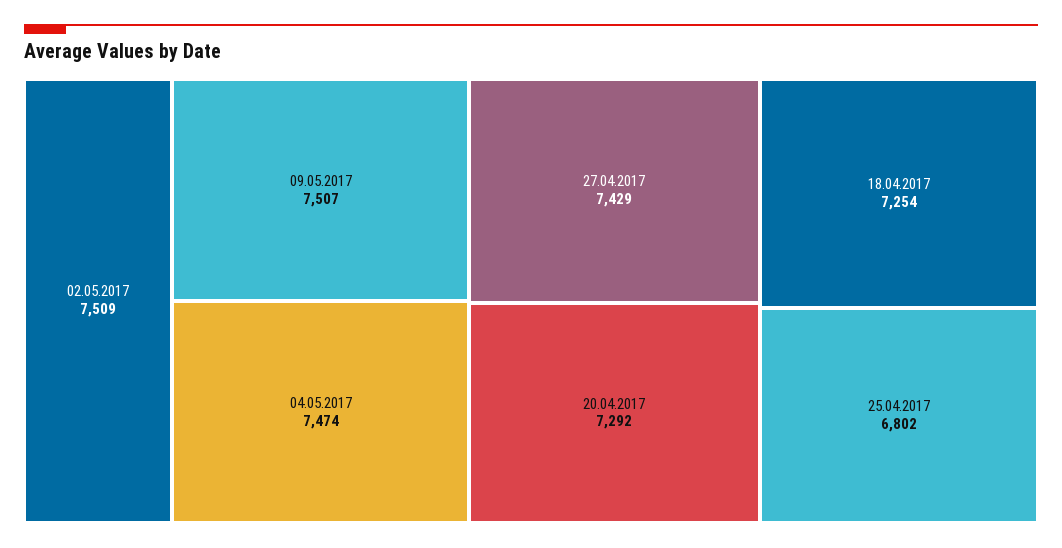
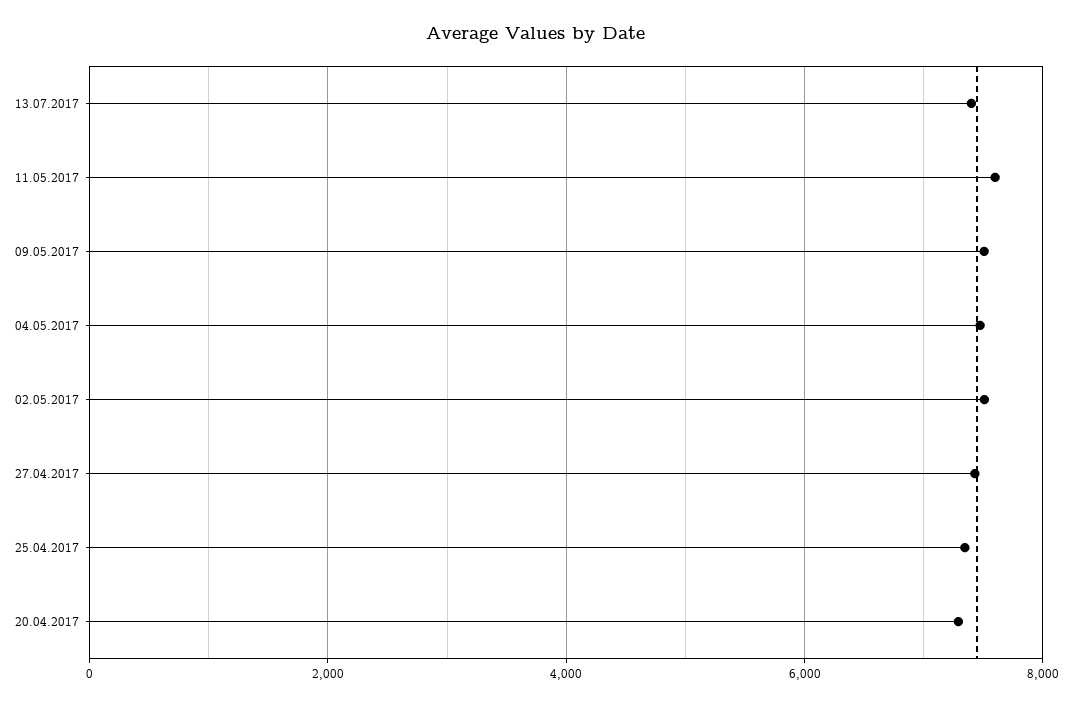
18.04.2017: 7254 -> none
25.04.2017: 6802 -> 7400
13.07.2017: none -> 7400
11.05.2017: none -> 7600

